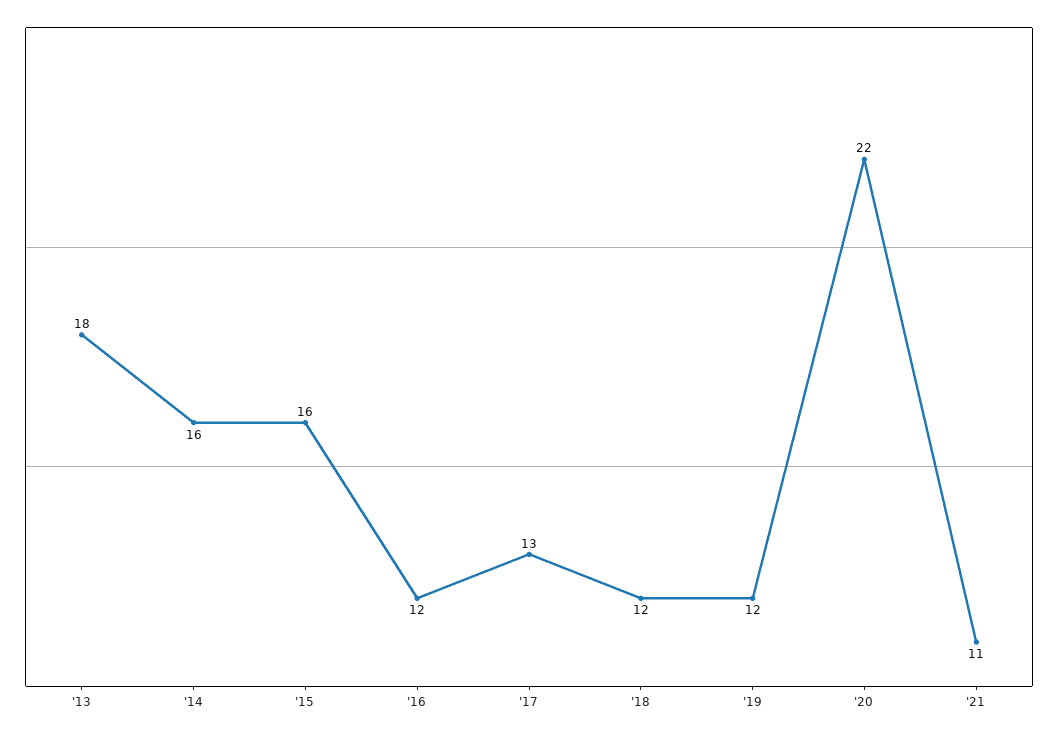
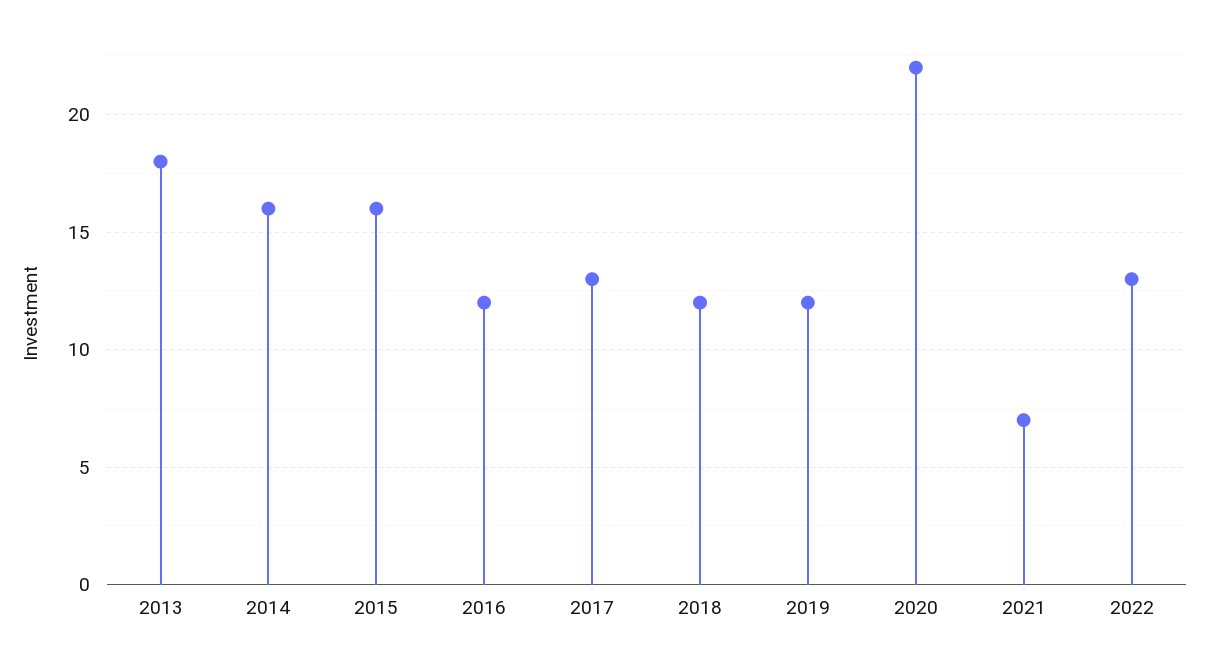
'21: 11 -> 7
2022: none -> 13

